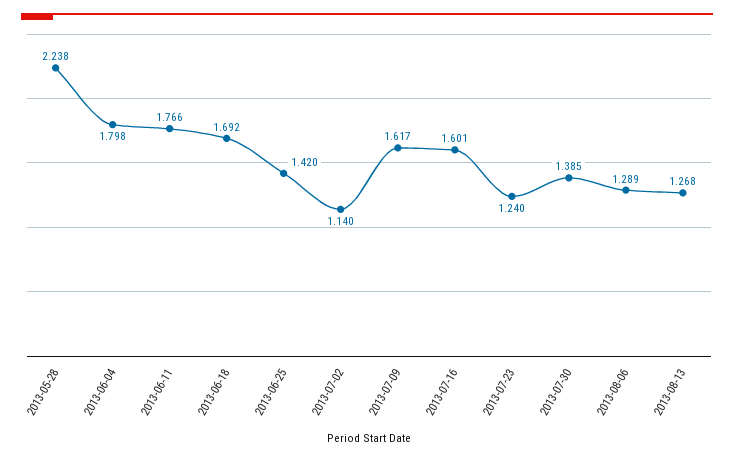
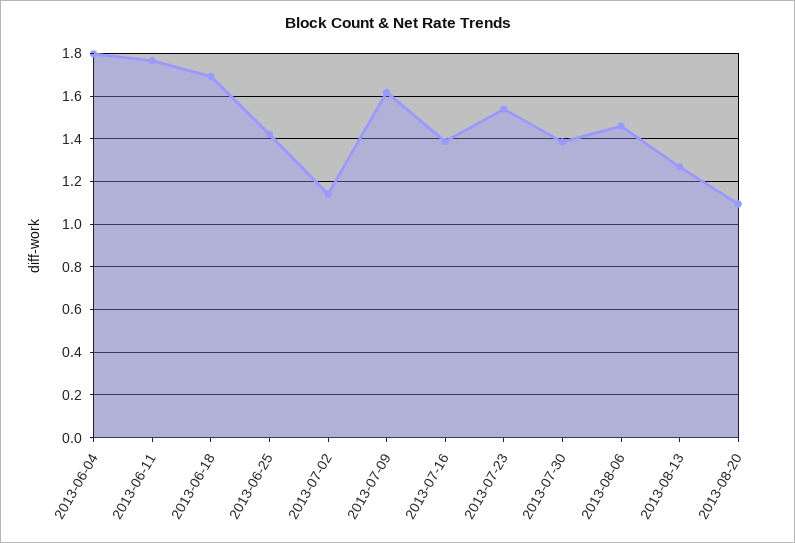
2013-05-28: 2.238 -> none
2013-07-16: 1.601 -> 1.4
2013-07-23: 1.24 -> 1.55
2013-08-06: 1.289 -> 1.45
2013-08-20: none -> 1.1

